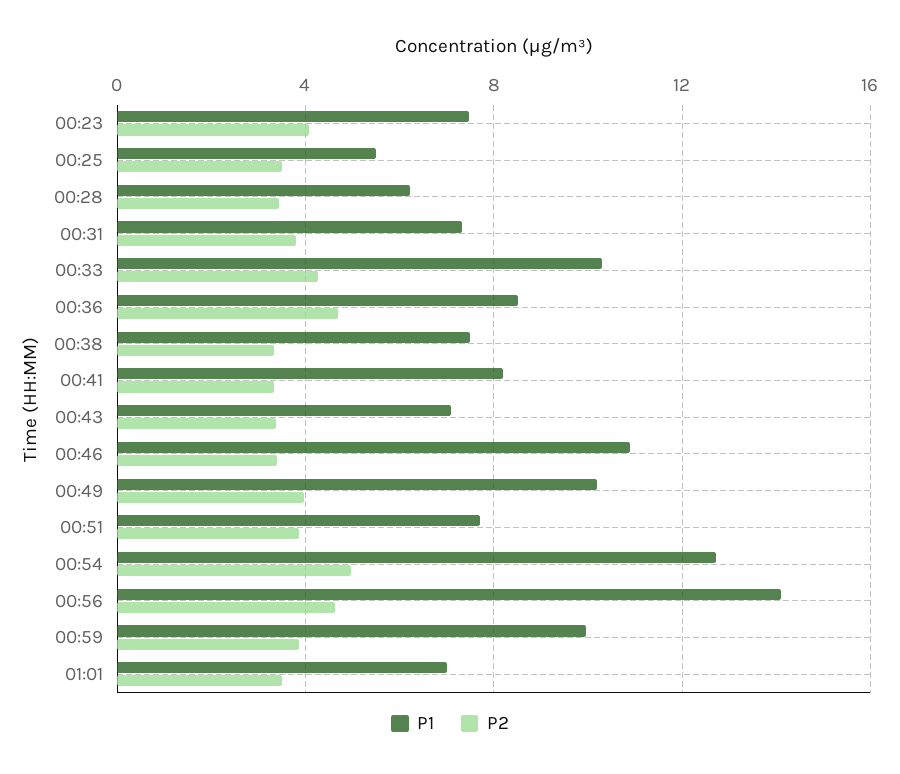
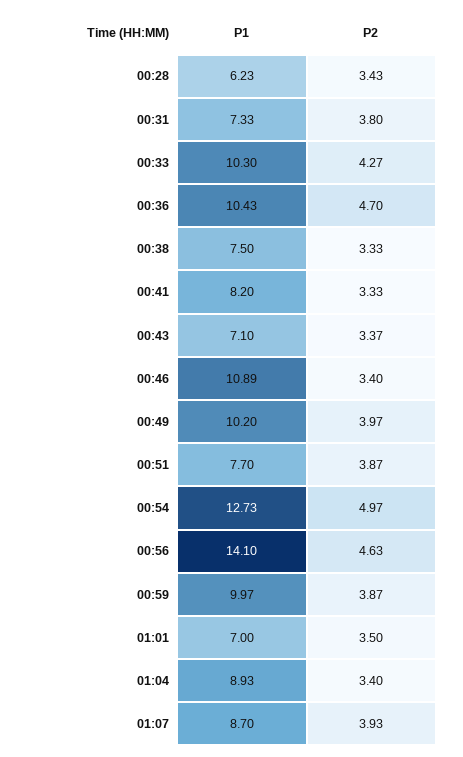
P1, 00:23: 7.5 -> none
P2, 00:23: 4 -> none
P1, 00:25: 5.5 -> none
P2, 00:25: 3.5 -> none
P1, 00:36: 8.5 -> 10.43
P1, 01:04: none -> 8.93
P2, 01:04: none -> 3.4
P1, 01:07: none -> 8.7
P2, 01:07: none -> 3.93

